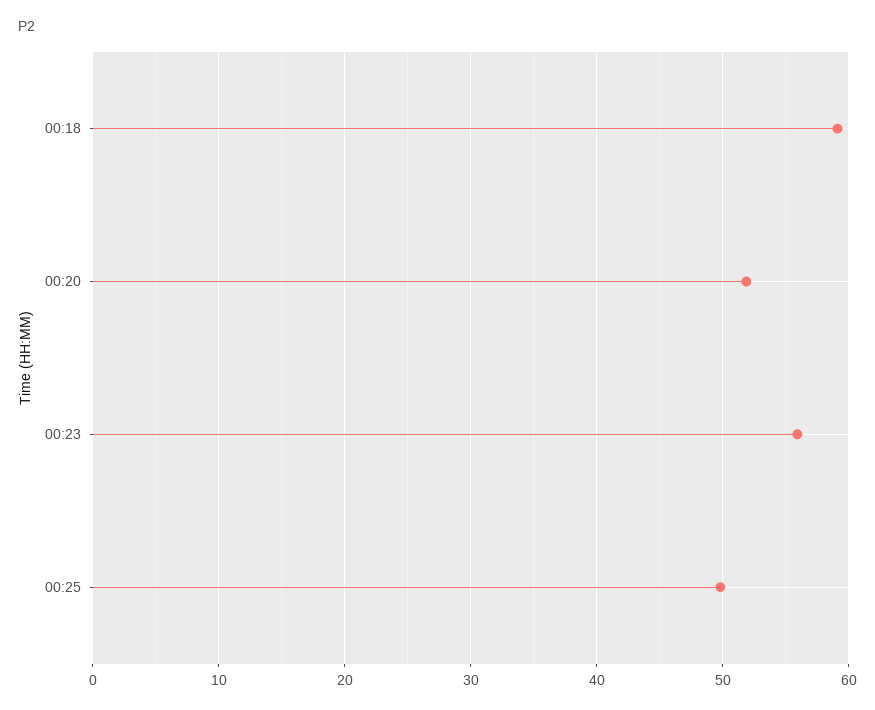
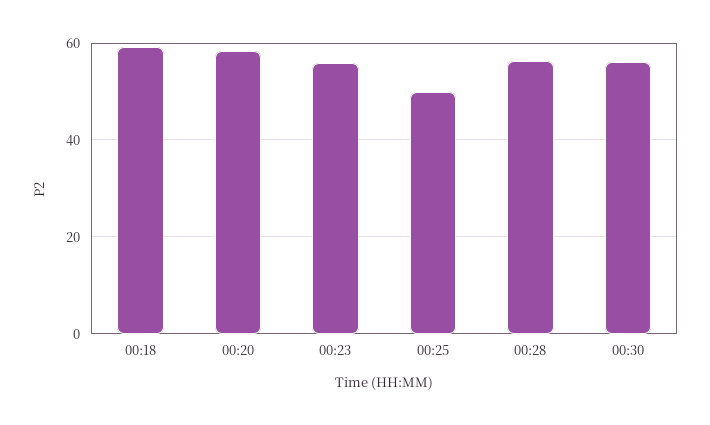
00:20: 52 -> 58
00:28: none -> 56
00:30: none -> 56

